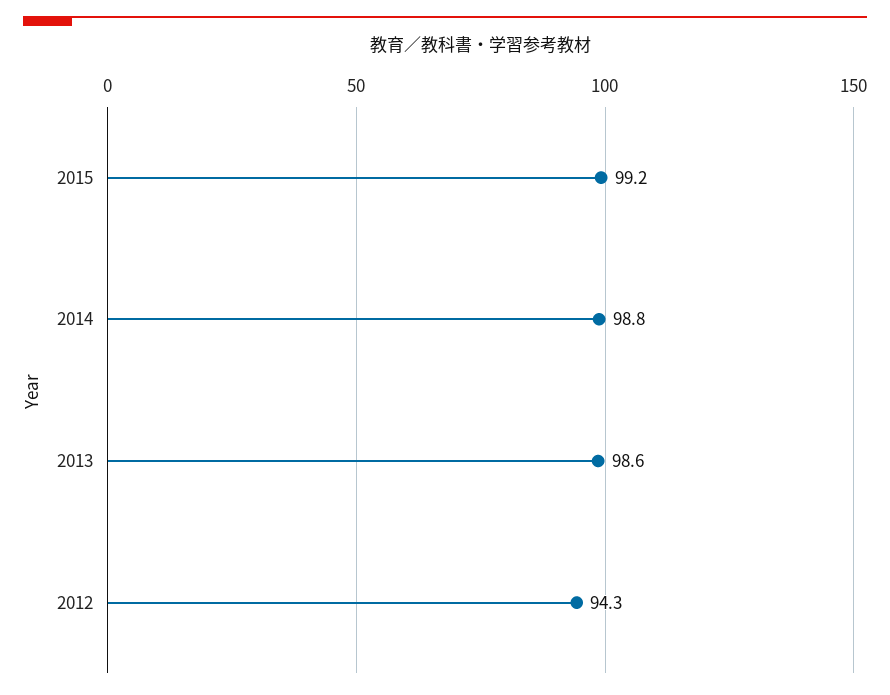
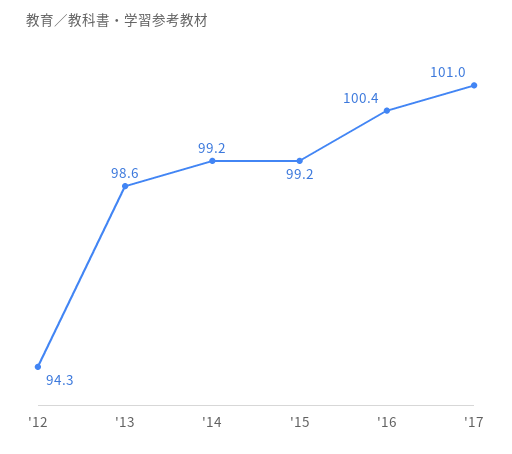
2014: 98.8 -> 99.2
'16: none -> 100.4
'17: none -> 101

